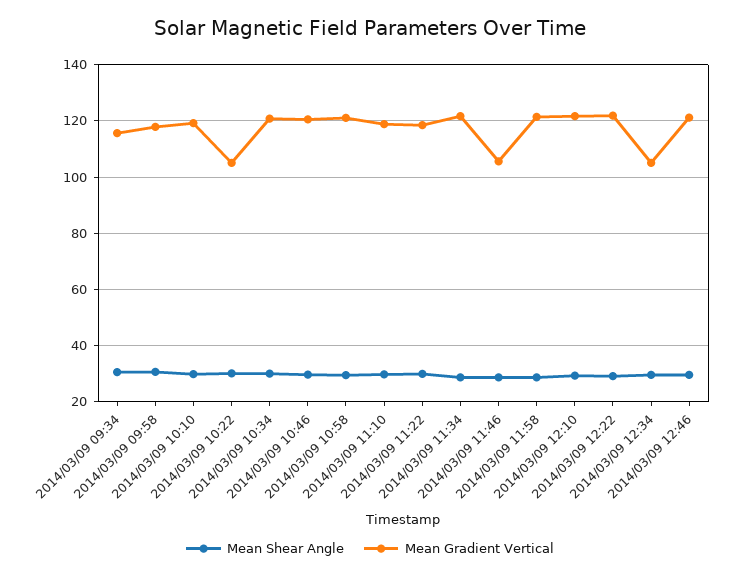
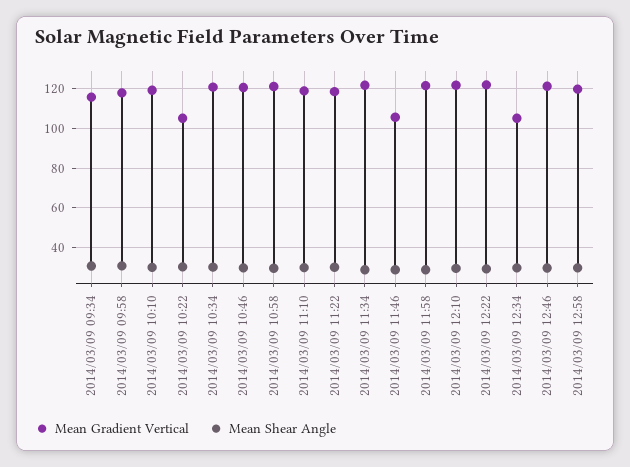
Mean Gradient Vertical, 2014/03/09 12:58: none -> 120
Mean Shear Angle, 2014/03/09 12:58: none -> 30

